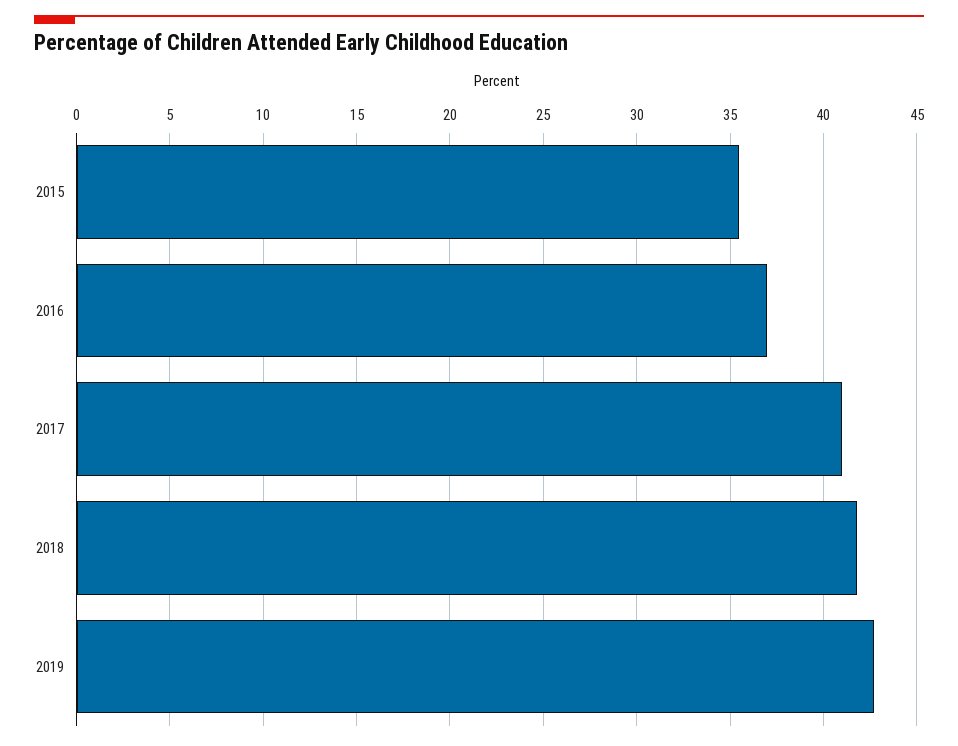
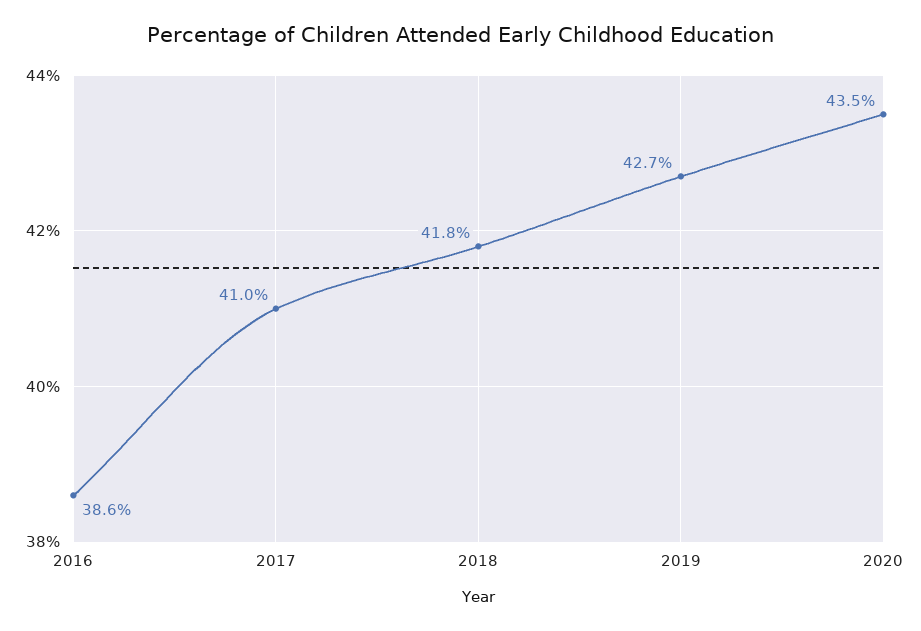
2015: 35.5 -> none
2016: 37 -> 38.6
2020: none -> 43.5

